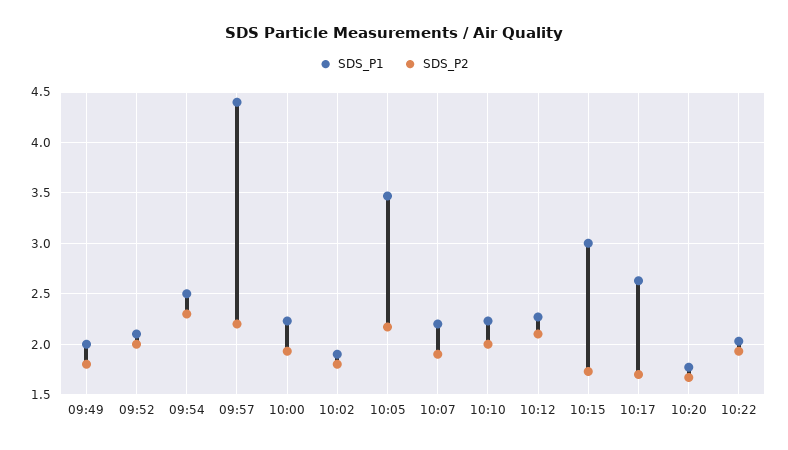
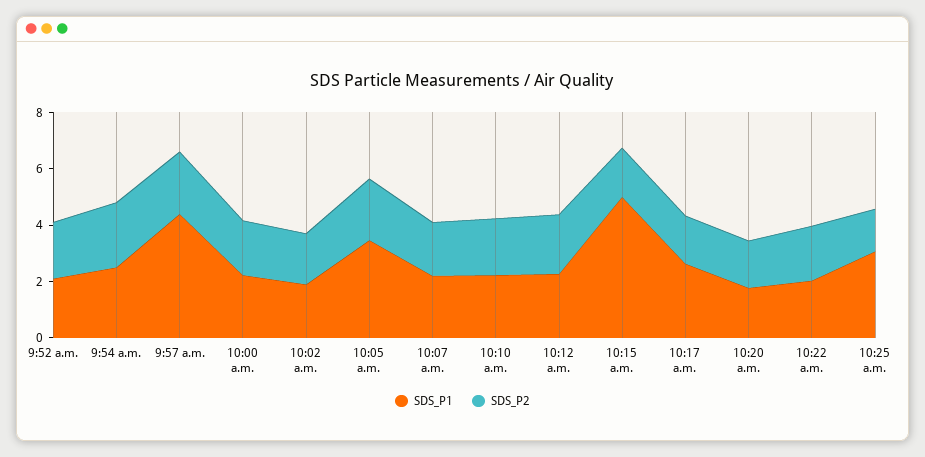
SDS_P1, 09:49: 2 -> none
SDS_P2, 09:49: 1.8 -> none
SDS_P1, 10:15: 3 -> 5
SDS_P1, 10:25 a.m.: none -> 3
SDS_P2, 10:25 a.m.: none -> 1.5

